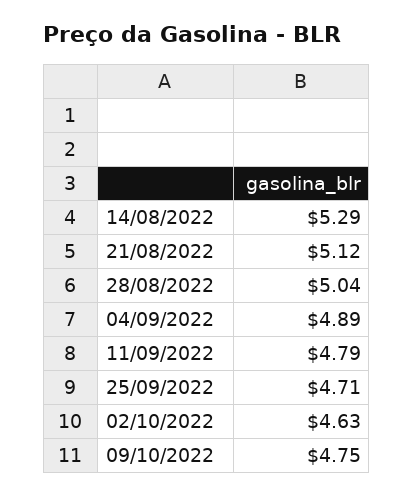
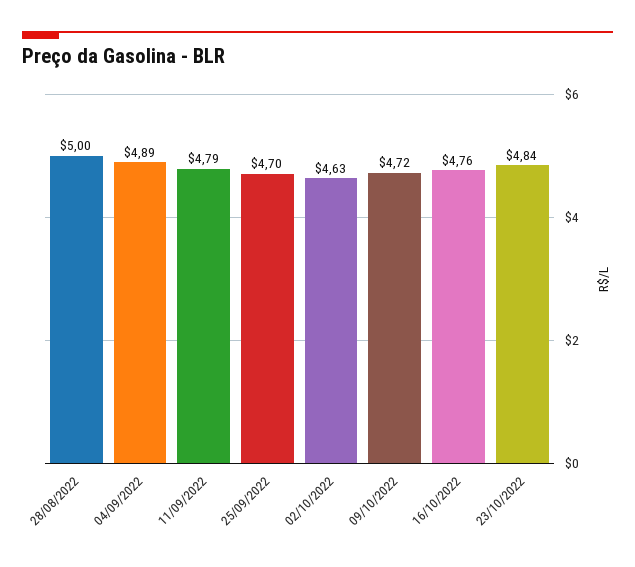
14/08/2022: 5.29 -> none
21/08/2022: 5.12 -> none
28/08/2022: 5.04 -> 5
25/09/2022: 4.71 -> 4.7
09/10/2022: 4.75 -> 4.72
16/10/2022: none -> 4.76
23/10/2022: none -> 4.84

